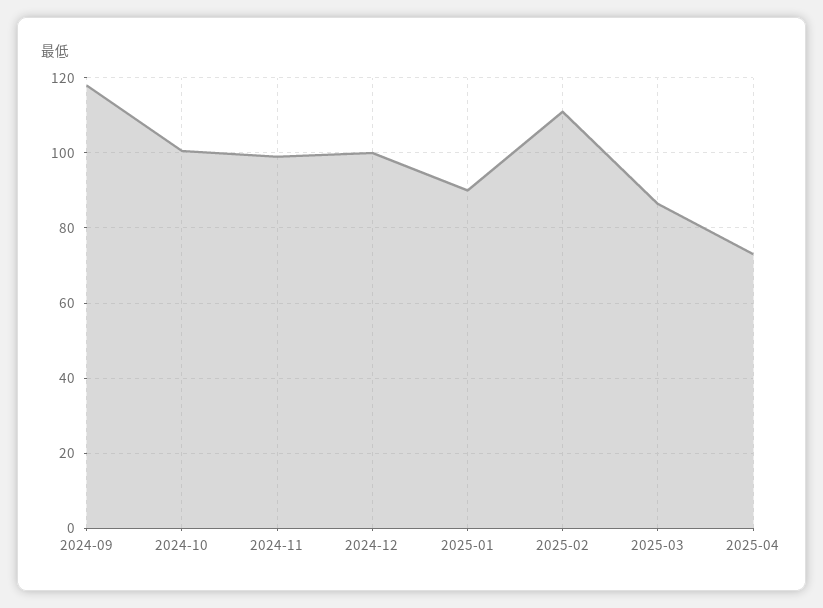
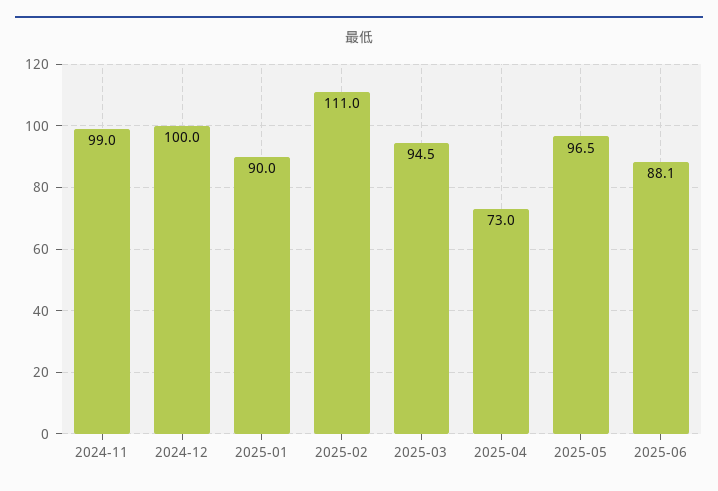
2024-09: 118 -> none
2024-10: 100 -> none
2025-03: 86 -> 94.5
2025-05: none -> 96.5
2025-06: none -> 88.1

